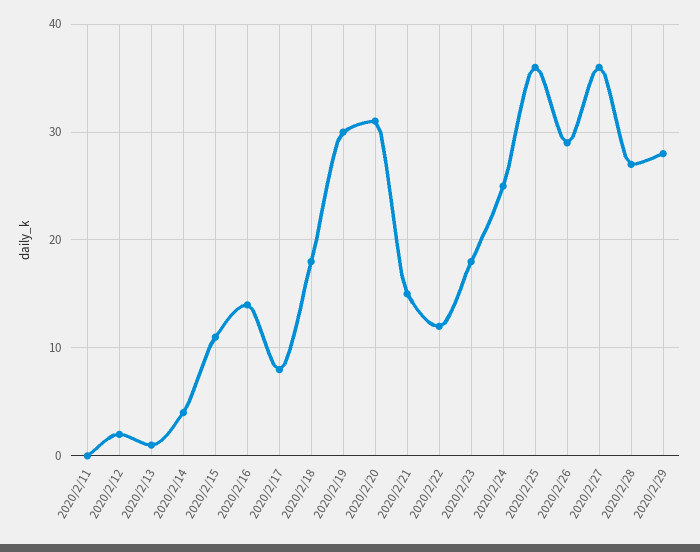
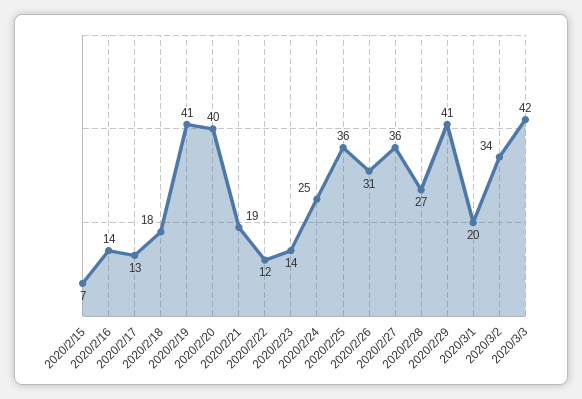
2020/2/11: 0 -> none
2020/2/12: 2 -> none
2020/2/13: 1 -> none
2020/2/14: 4 -> none
2020/2/15: 11 -> 7
2020/2/17: 8 -> 13
2020/2/19: 30 -> 41
2020/2/20: 31 -> 40
2020/2/21: 15 -> 19
2020/2/23: 18 -> 14
2020/2/26: 29 -> 31
2020/2/29: 28 -> 41
2020/3/1: none -> 20
2020/3/2: none -> 34
2020/3/3: none -> 42

